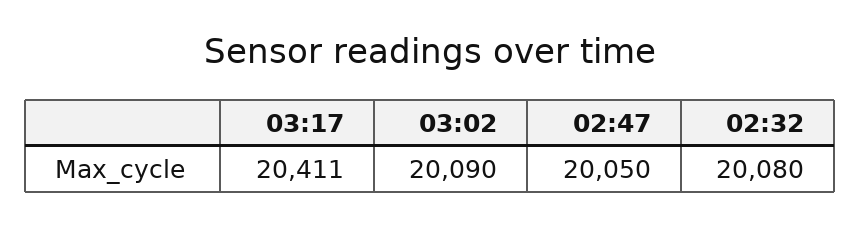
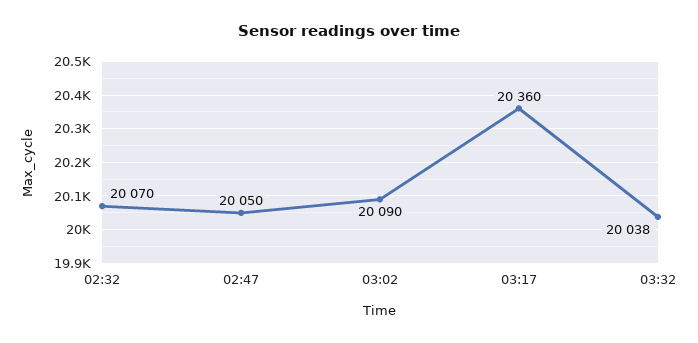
03:17: 20411 -> 20360
02:32: 20080 -> 20070
03:32: none -> 20038

